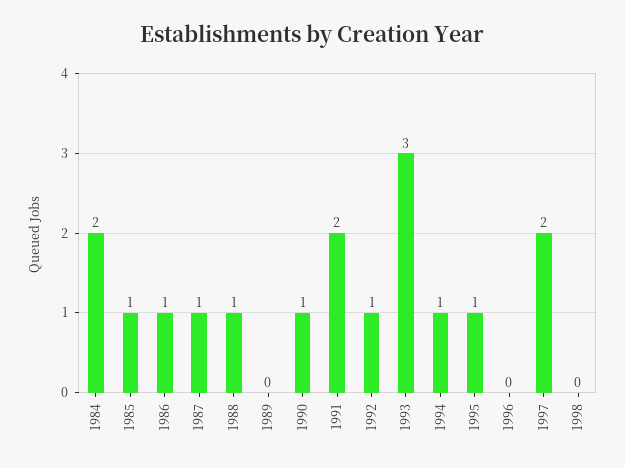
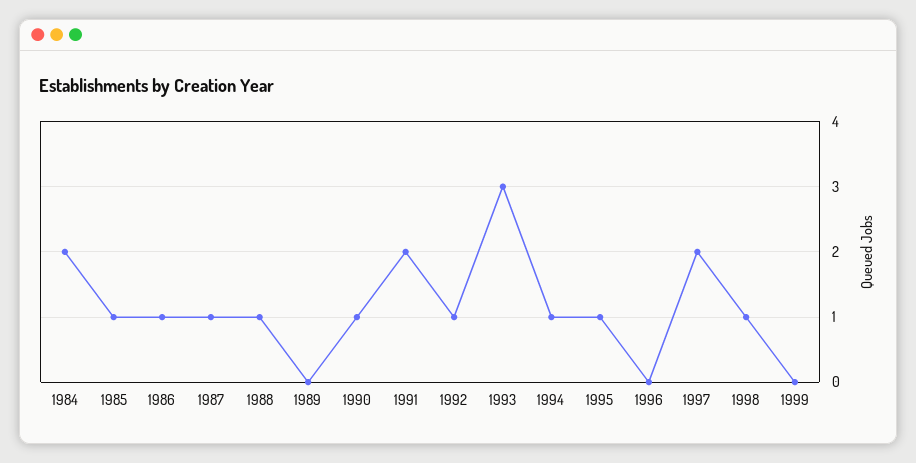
1998: 0 -> 1
1999: none -> 0

